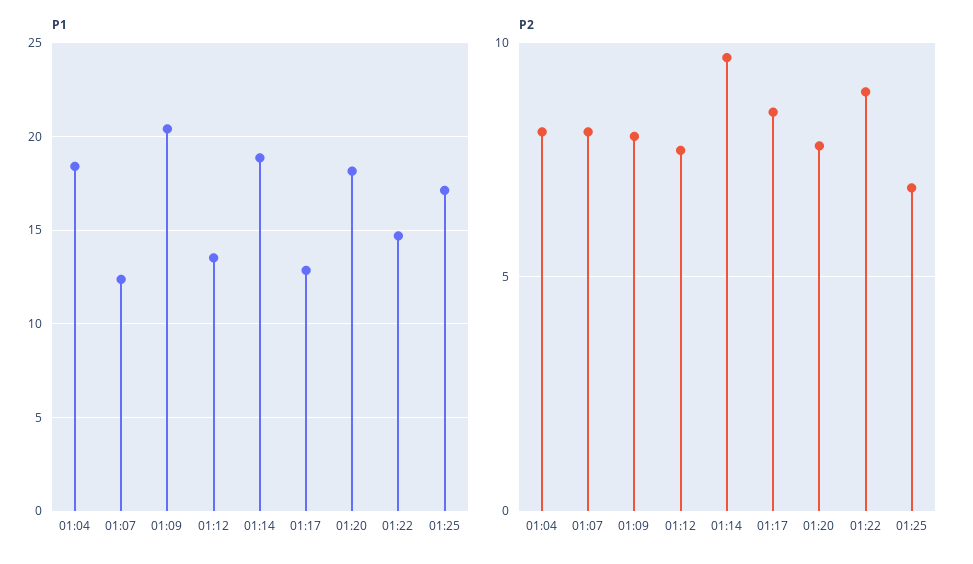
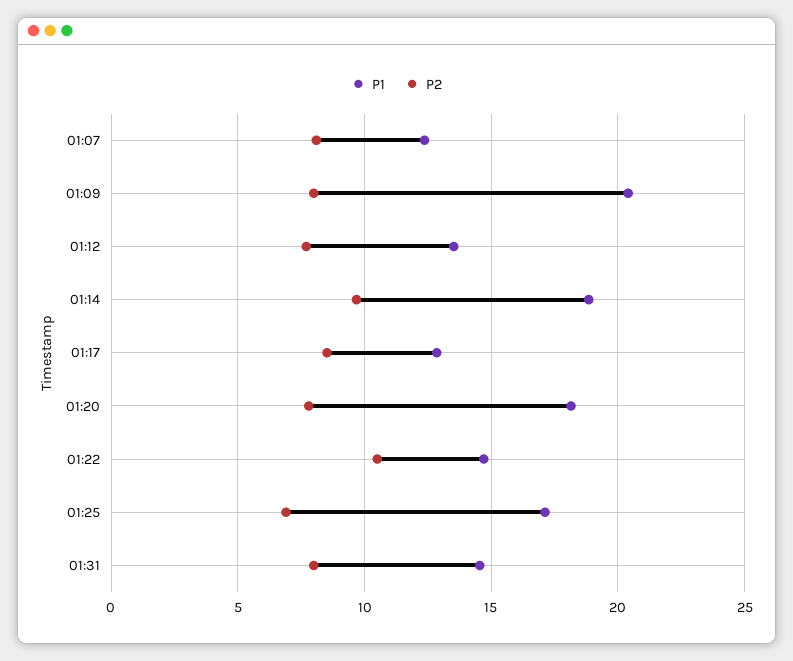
P1, 01:04: 18.5 -> none
P2, 01:04: 8 -> none
P2, 01:22: 9 -> 10.5
P1, 01:31: none -> 14.5
P2, 01:31: none -> 8

